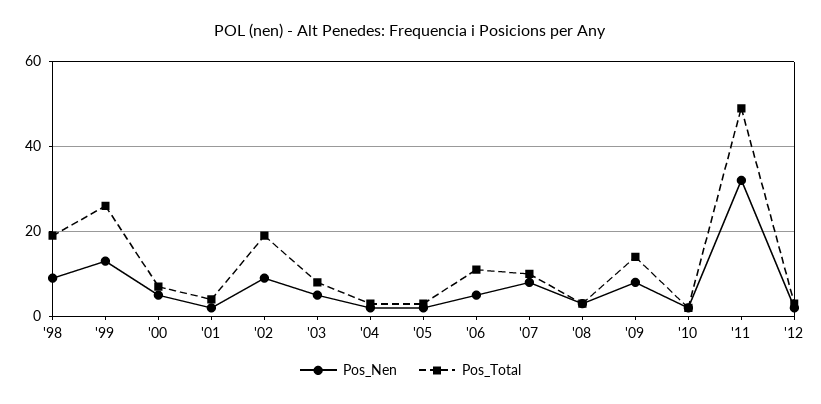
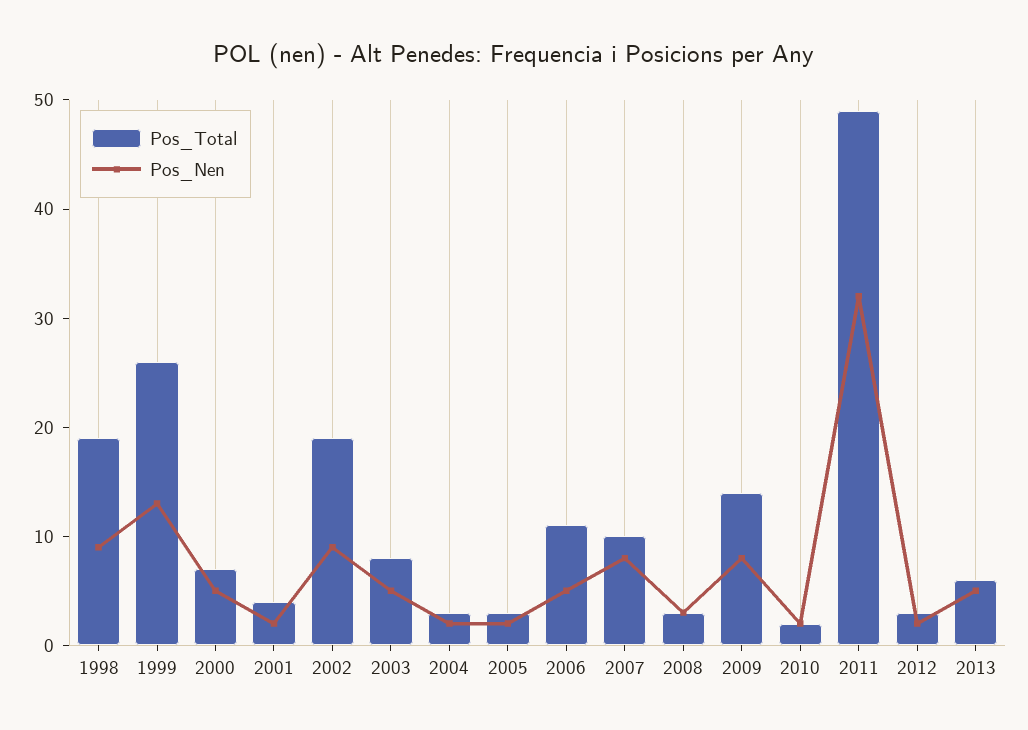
Pos_Total, 2013: none -> 6
Pos_Nen, 2013: none -> 5

